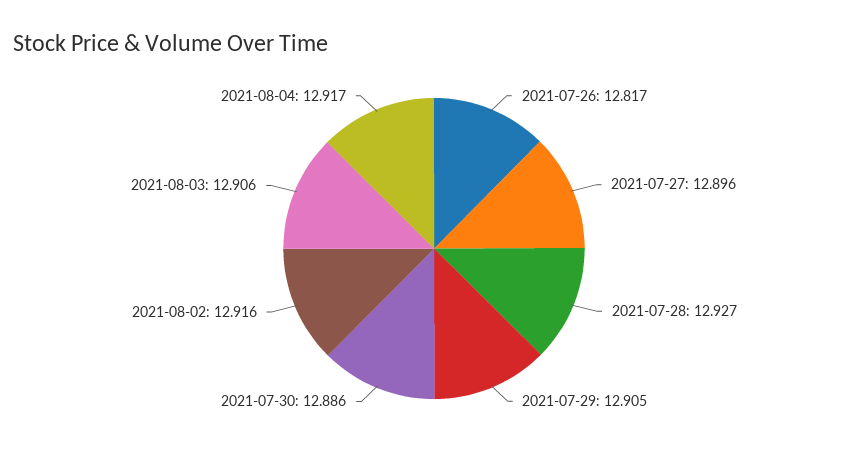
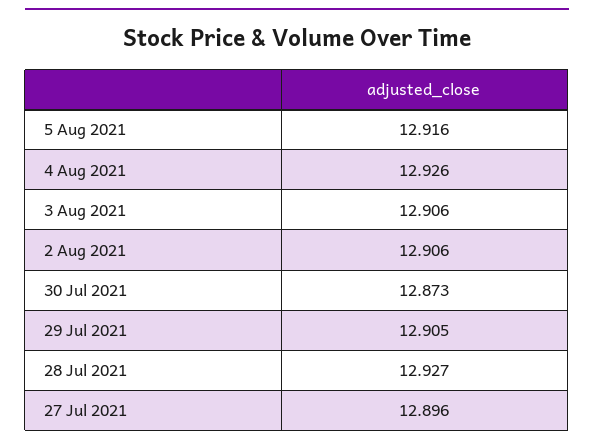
2021-07-26: 12.817 -> none
2021-07-30: 12.886 -> 12.873
2021-08-02: 12.916 -> 12.906
2021-08-04: 12.917 -> 12.926
5 Aug 2021: none -> 12.916

